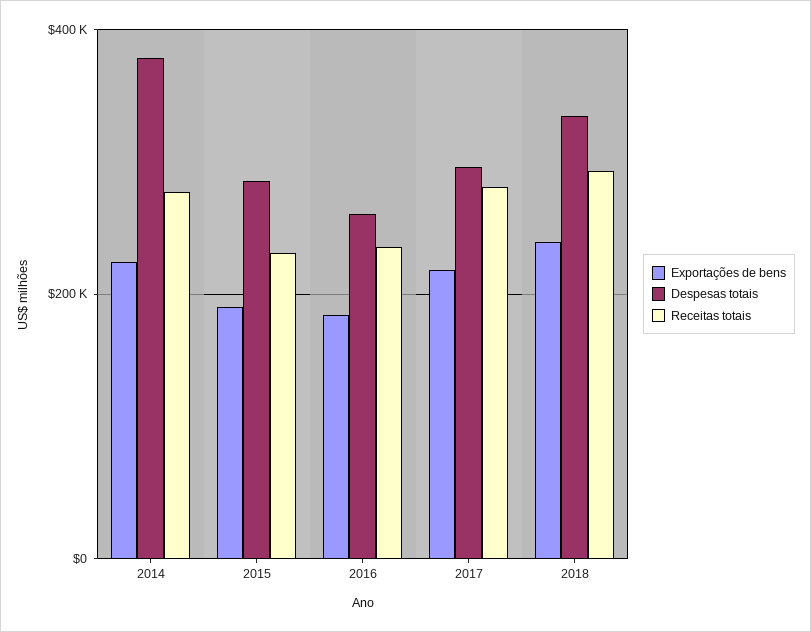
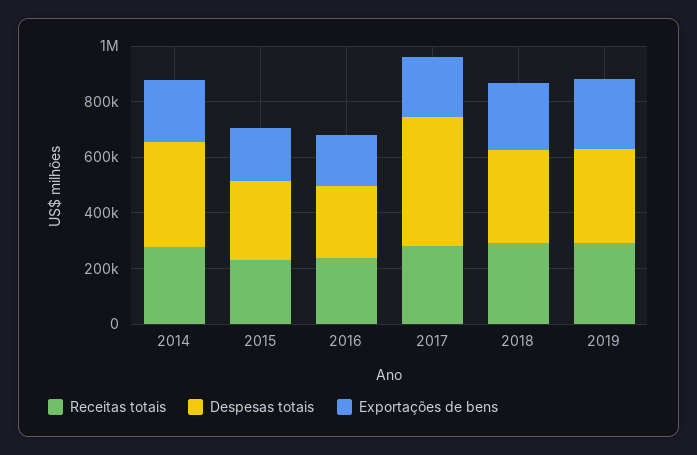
Despesas totais, 2017: 300000 -> 450000
Receitas totais, 2019: none -> 300000
Despesas totais, 2019: none -> 350000
Exportações de bens, 2019: none -> 250000

